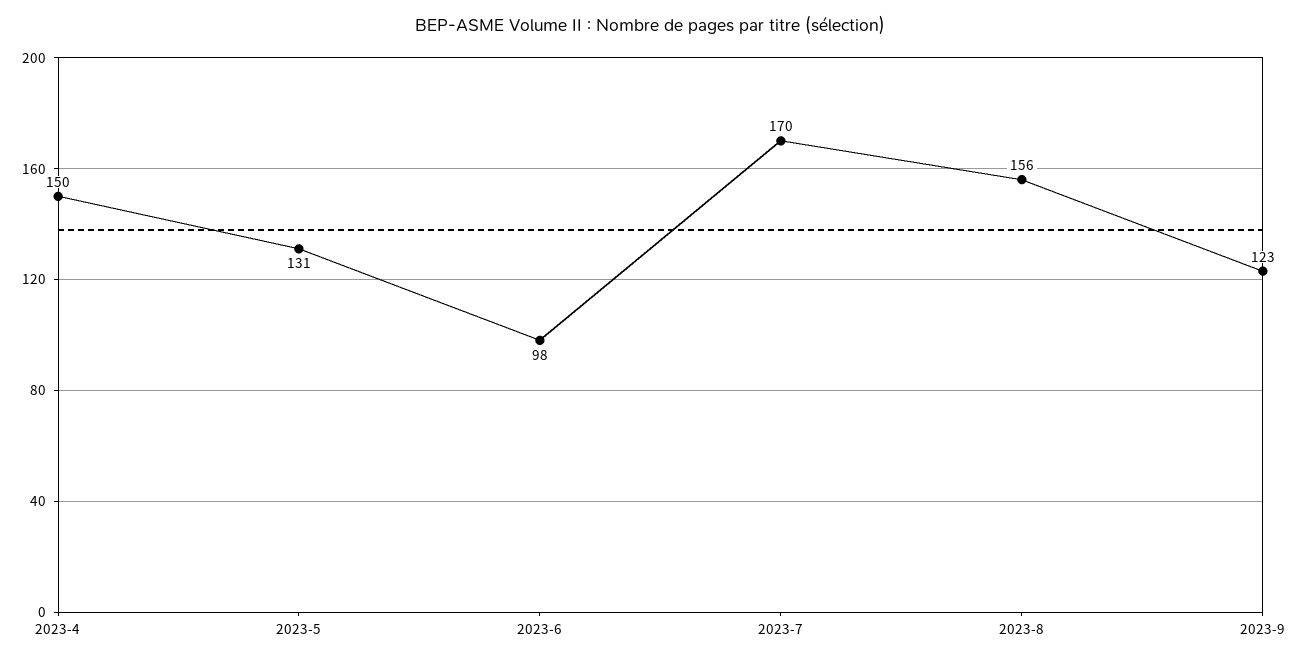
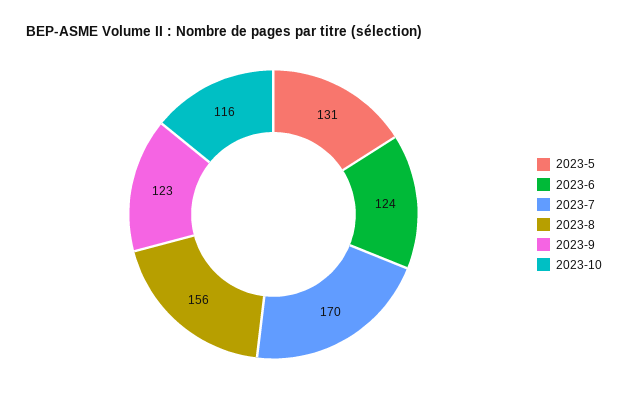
2023-4: 150 -> none
2023-6: 98 -> 124
2023-10: none -> 116

